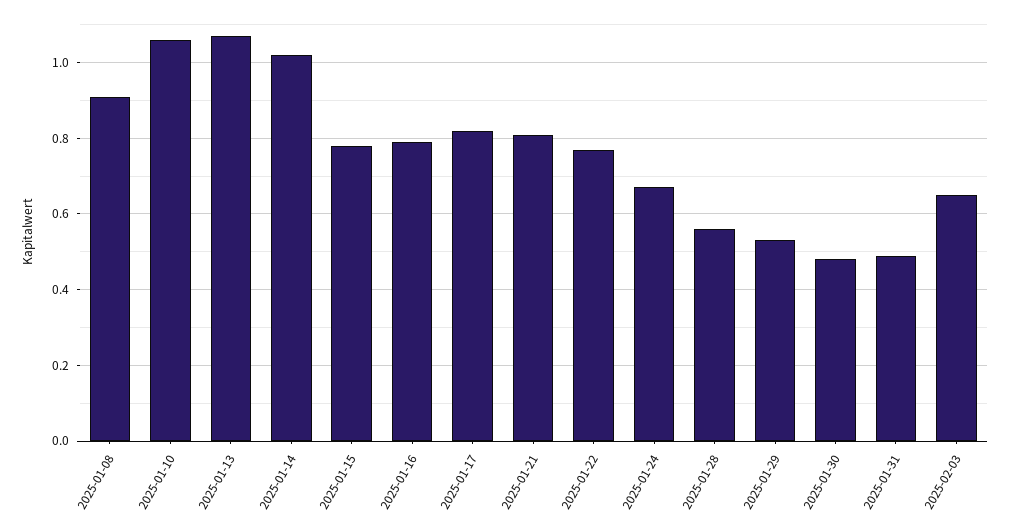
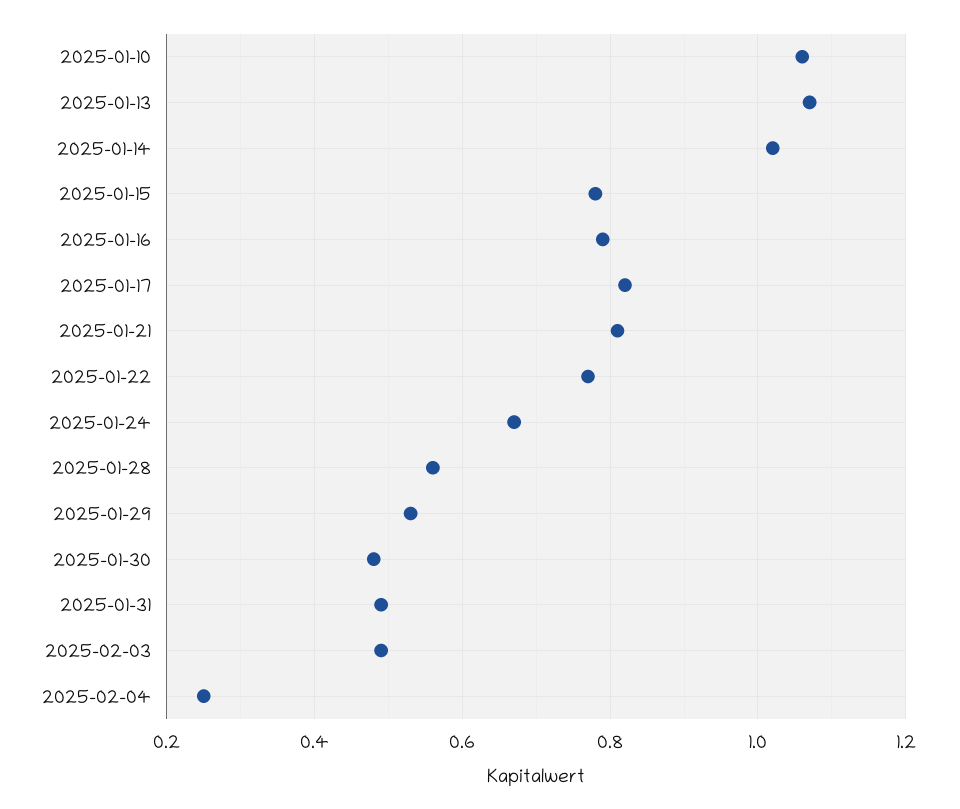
2025-01-08: 0.9 -> none
2025-02-03: 0.65 -> 0.5
2025-02-04: none -> 0.25

